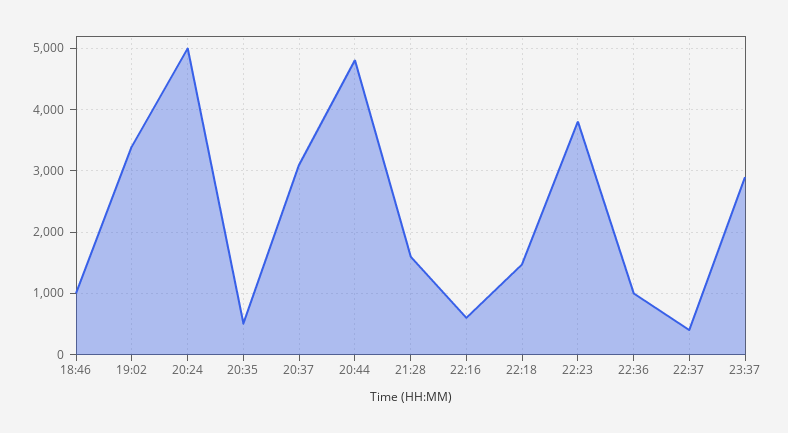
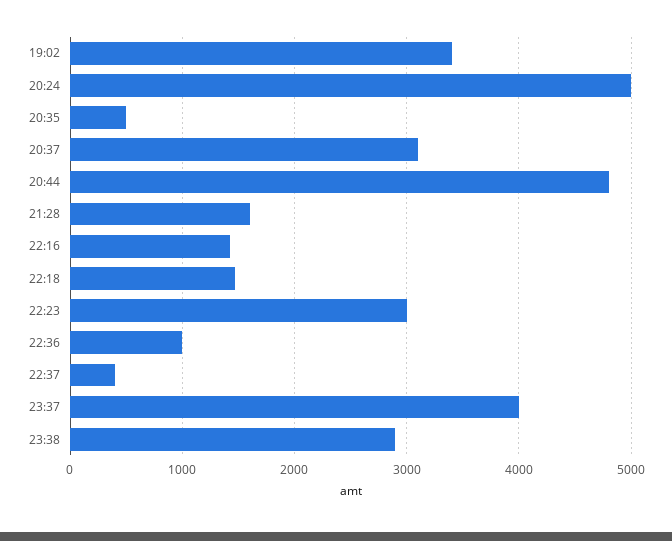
18:46: 1000 -> none
22:16: 600 -> 1400
22:23: 3800 -> 3000
23:37: 2900 -> 4000
23:38: none -> 2900

